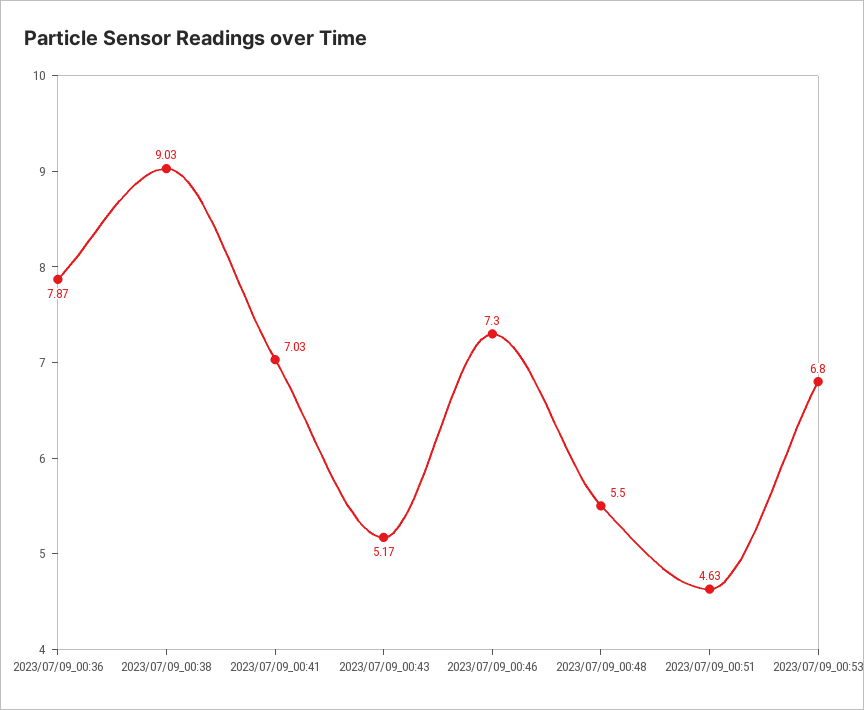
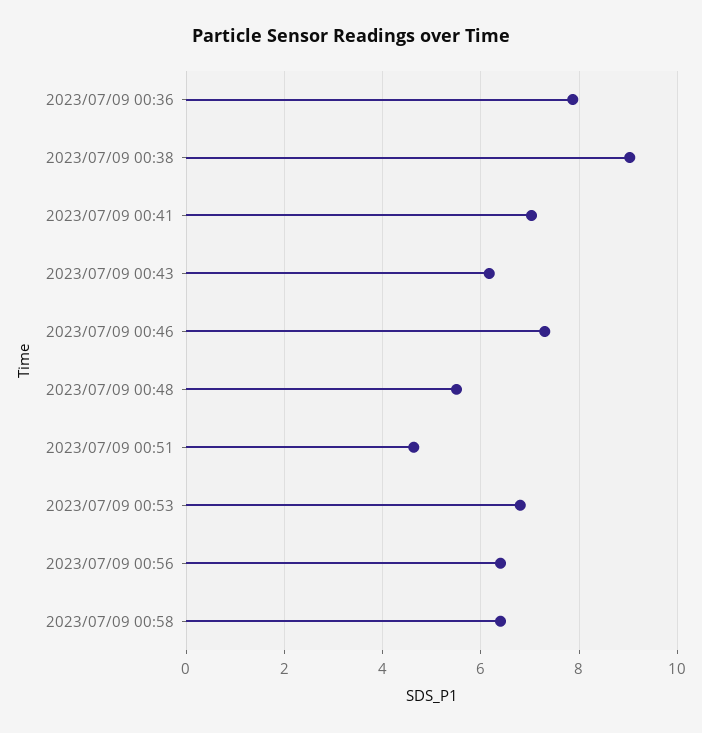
2023/07/09_00:43: 5.17 -> 6.2
2023/07/09 00:56: none -> 6.4
2023/07/09 00:58: none -> 6.4

